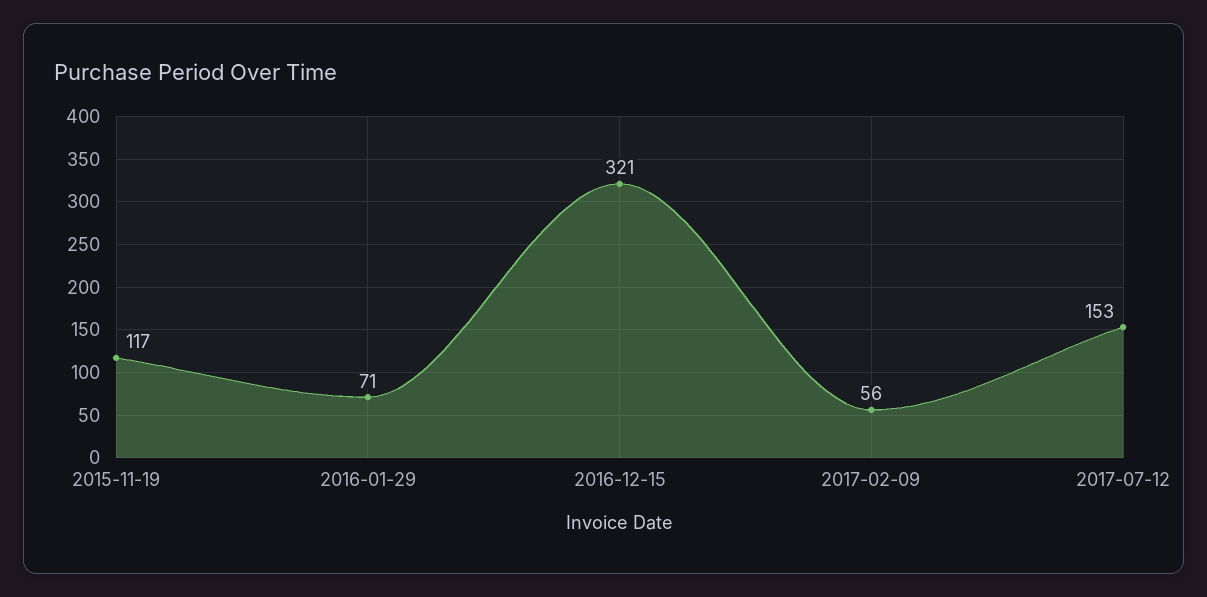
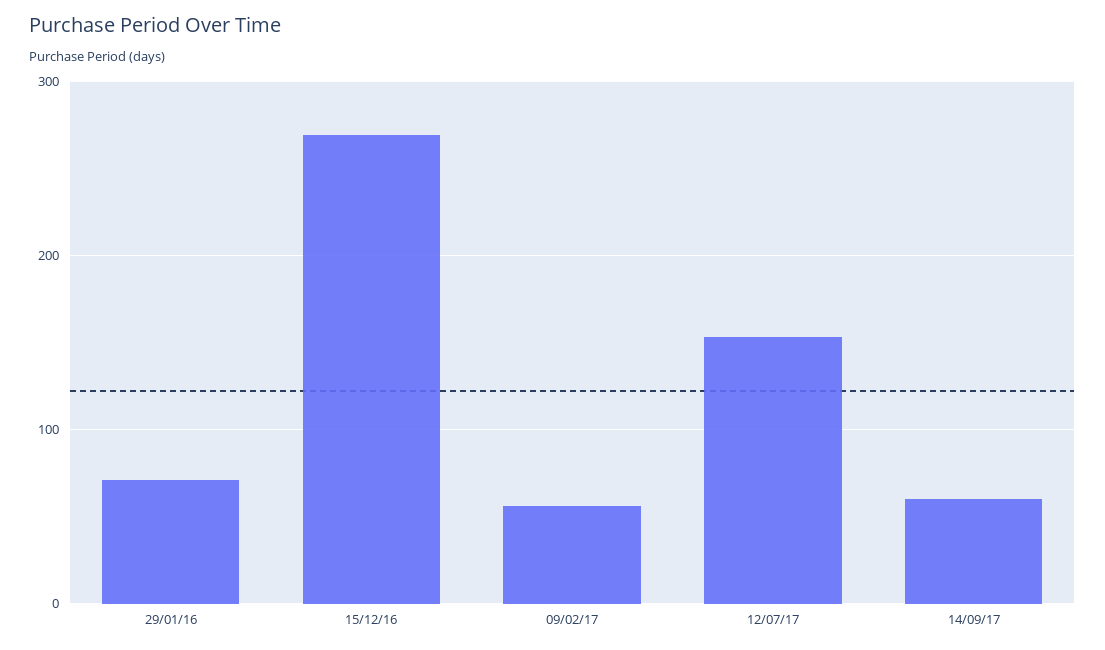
2015-11-19: 117 -> none
2016-12-15: 321 -> 270
14/09/17: none -> 60

